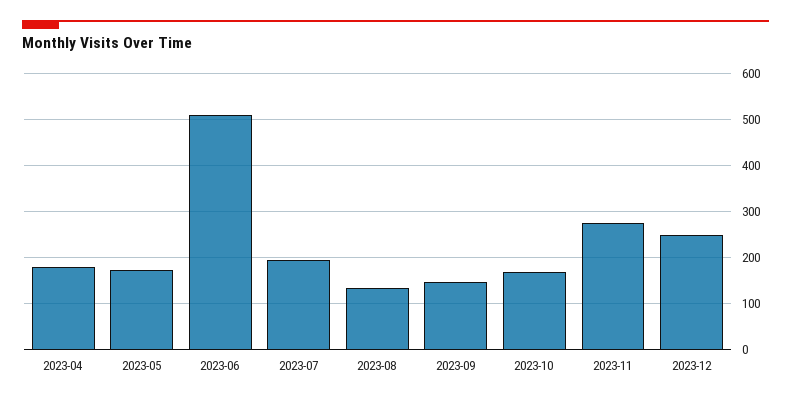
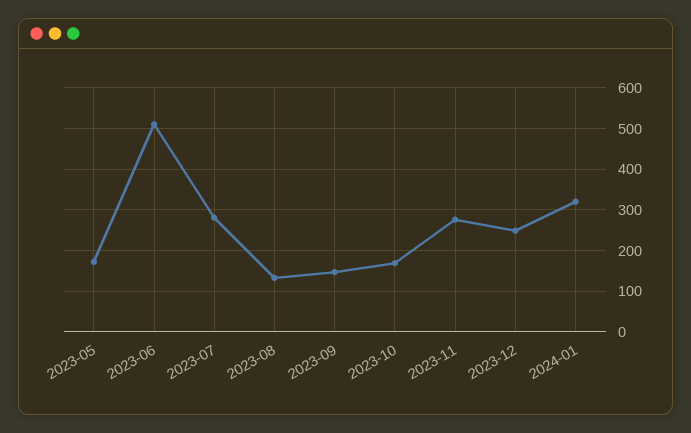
2023-04: 180 -> none
2023-07: 200 -> 280
2024-01: none -> 320

